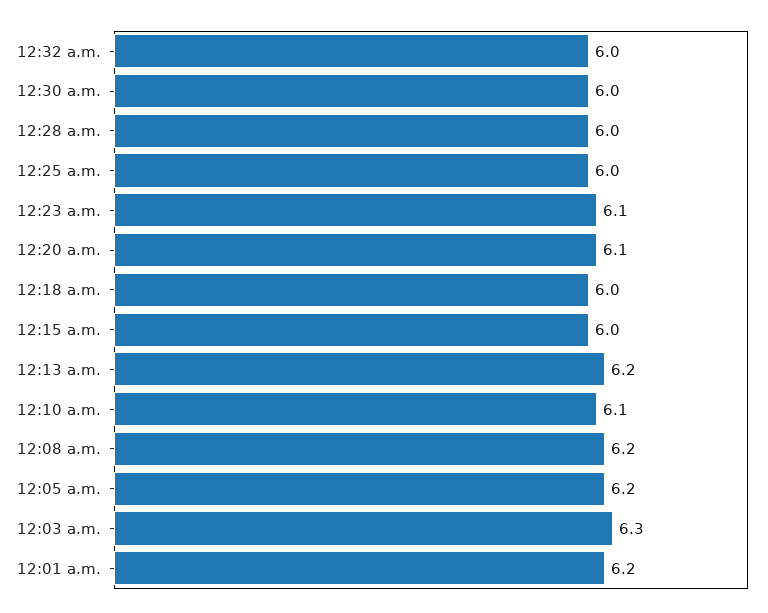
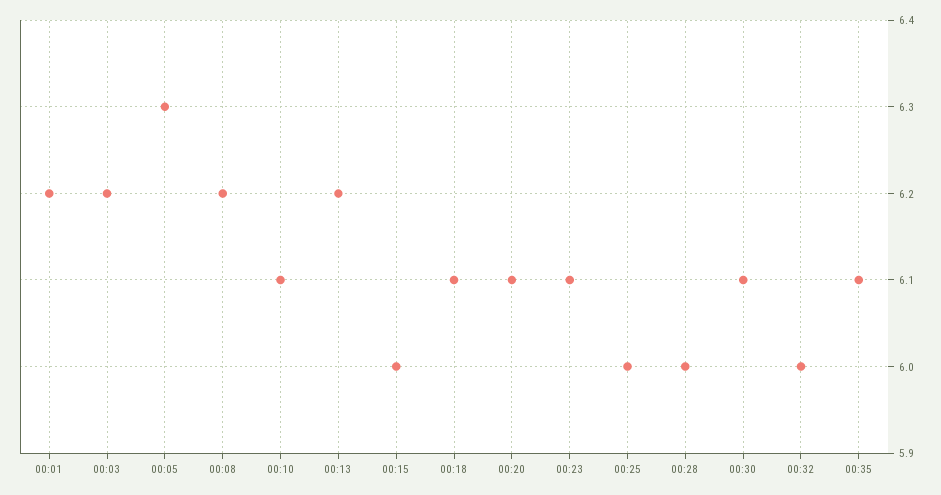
12:30 a.m.: 6 -> 6.1
12:18 a.m.: 6 -> 6.1
12:05 a.m.: 6.2 -> 6.3
12:03 a.m.: 6.3 -> 6.2
00:35: none -> 6.1

